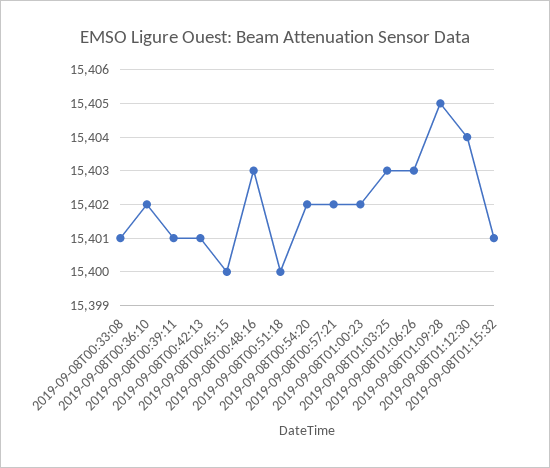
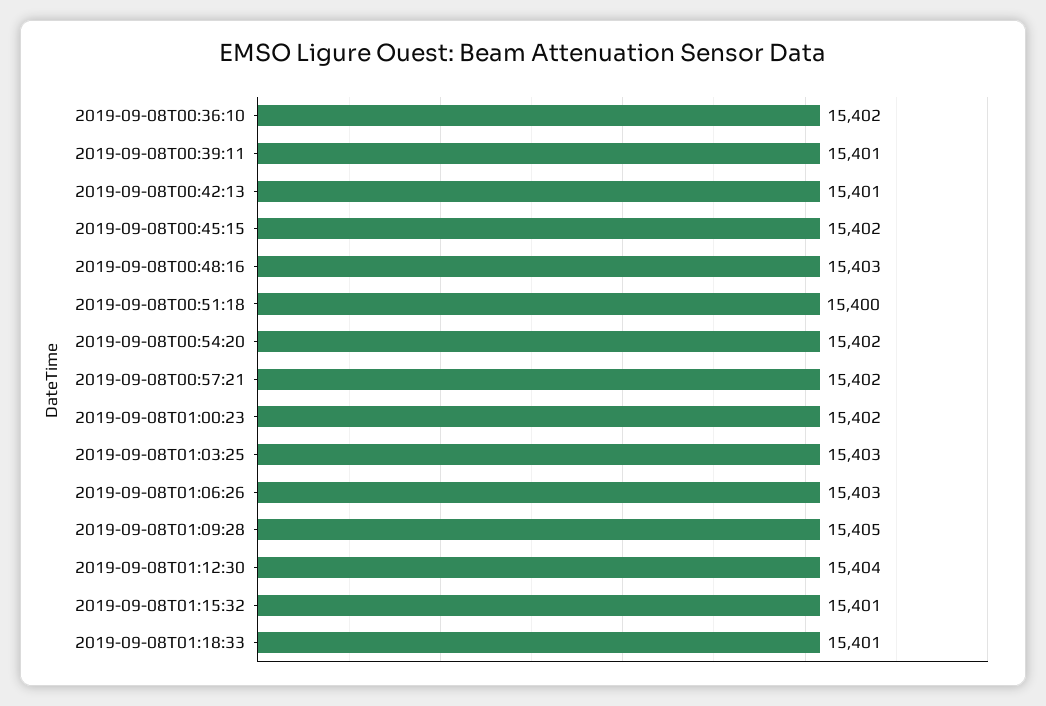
2019-09-08T00:33:08: 15401 -> none
2019-09-08T00:45:15: 15400 -> 15402
2019-09-08T01:18:33: none -> 15401

